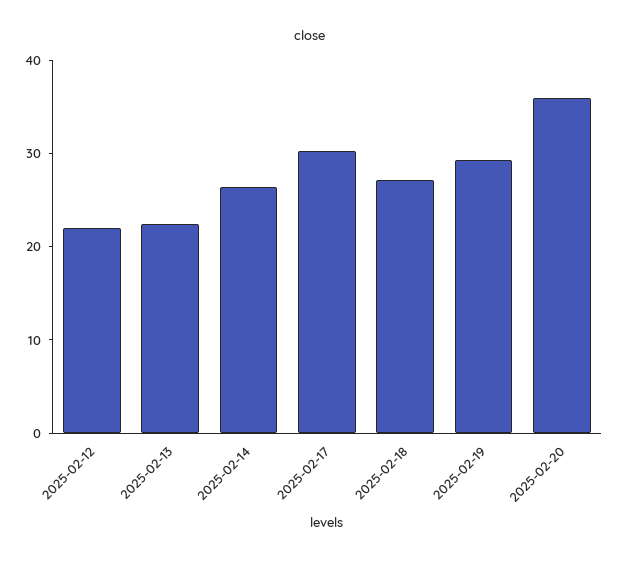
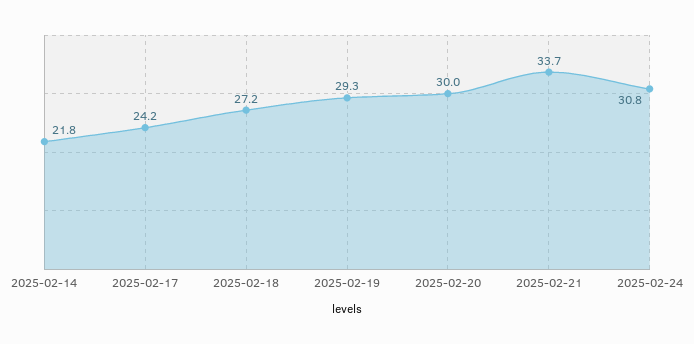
2025-02-12: 22 -> none
2025-02-13: 22 -> none
2025-02-14: 26 -> 21.8
2025-02-17: 30 -> 24.2
2025-02-20: 36 -> 30
2025-02-21: none -> 33.7
2025-02-24: none -> 30.8

